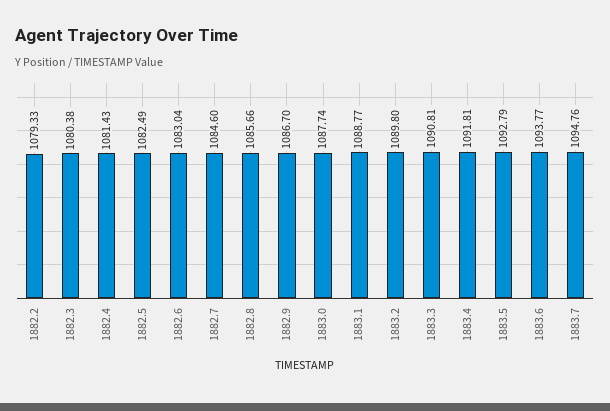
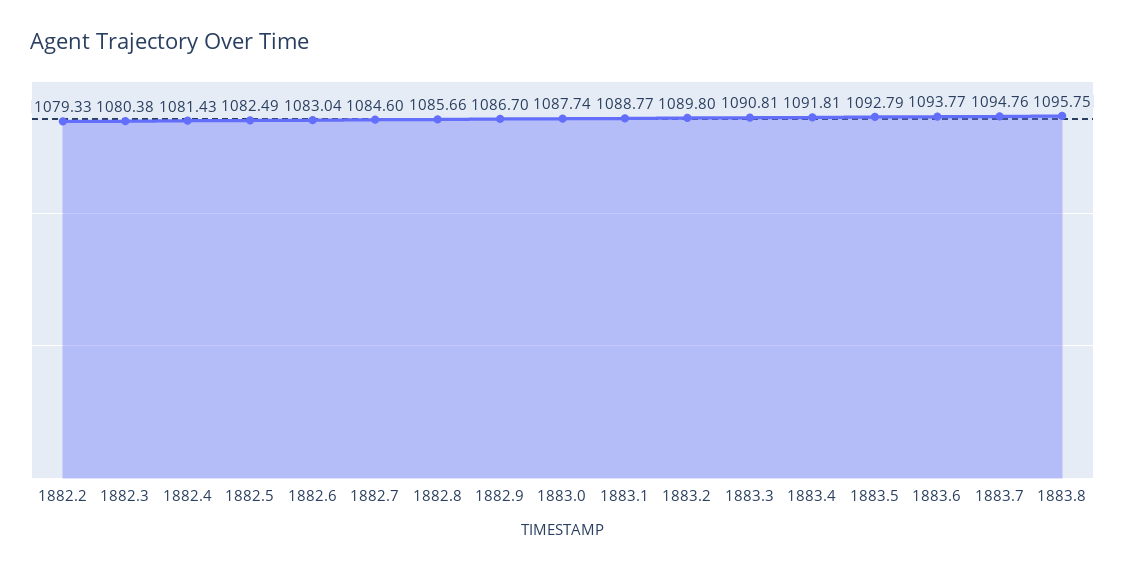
1883.8: none -> 1095.75

